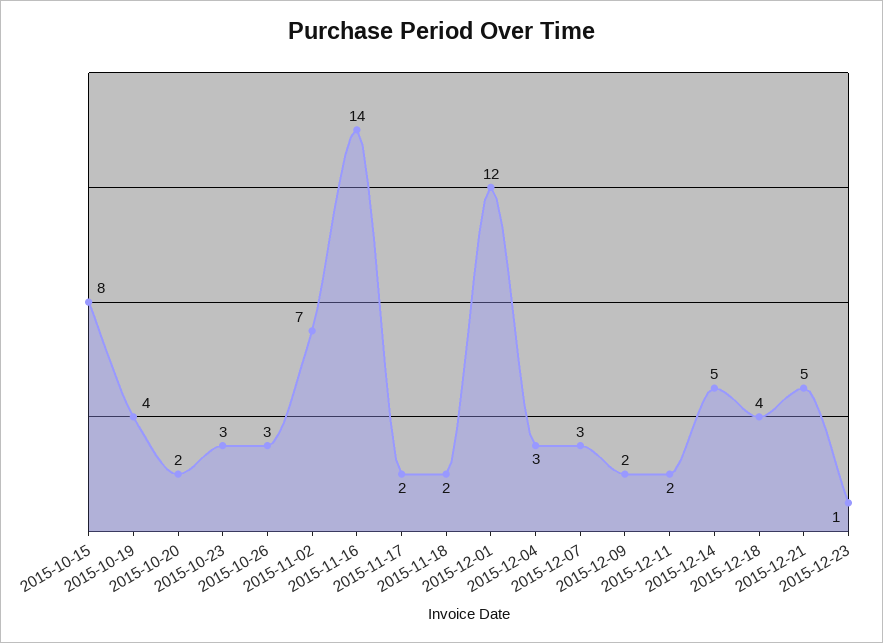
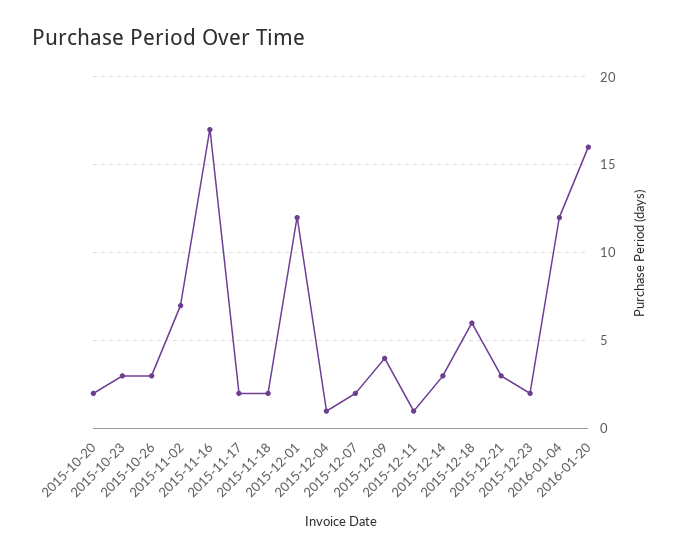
2015-10-15: 8 -> none
2015-10-19: 4 -> none
2015-11-16: 14 -> 17
2015-12-04: 3 -> 1
2015-12-07: 3 -> 2
2015-12-09: 2 -> 4
2015-12-11: 2 -> 1
2015-12-14: 5 -> 3
2015-12-18: 4 -> 6
2015-12-21: 5 -> 3
2015-12-23: 1 -> 2
2016-01-04: none -> 12
2016-01-20: none -> 16

